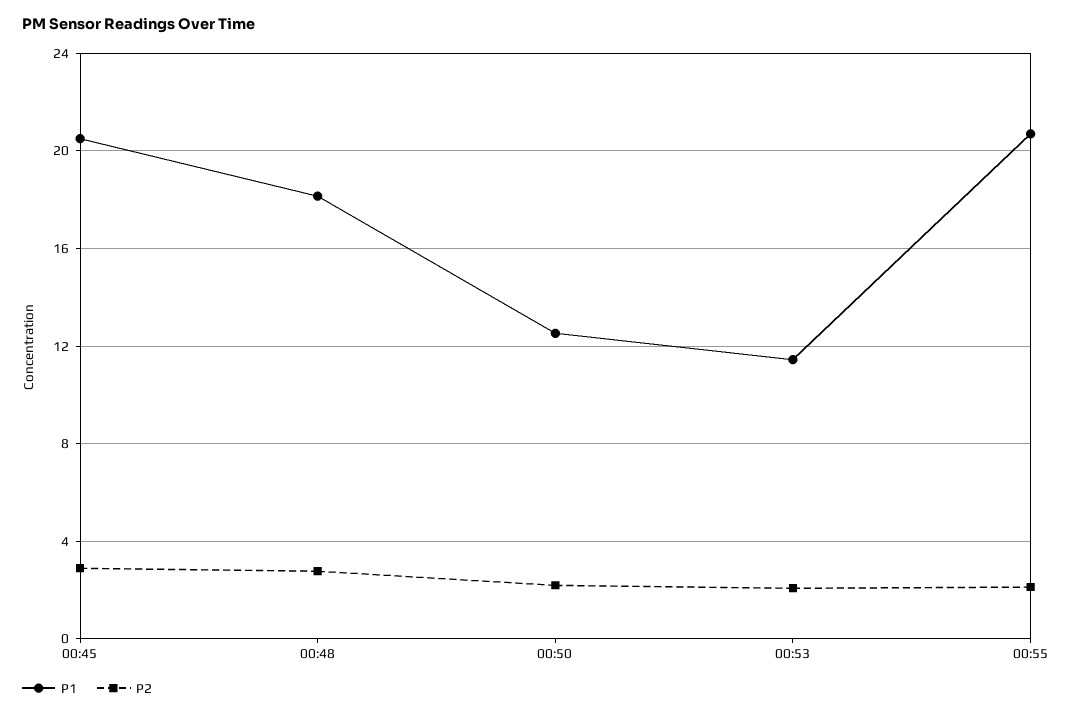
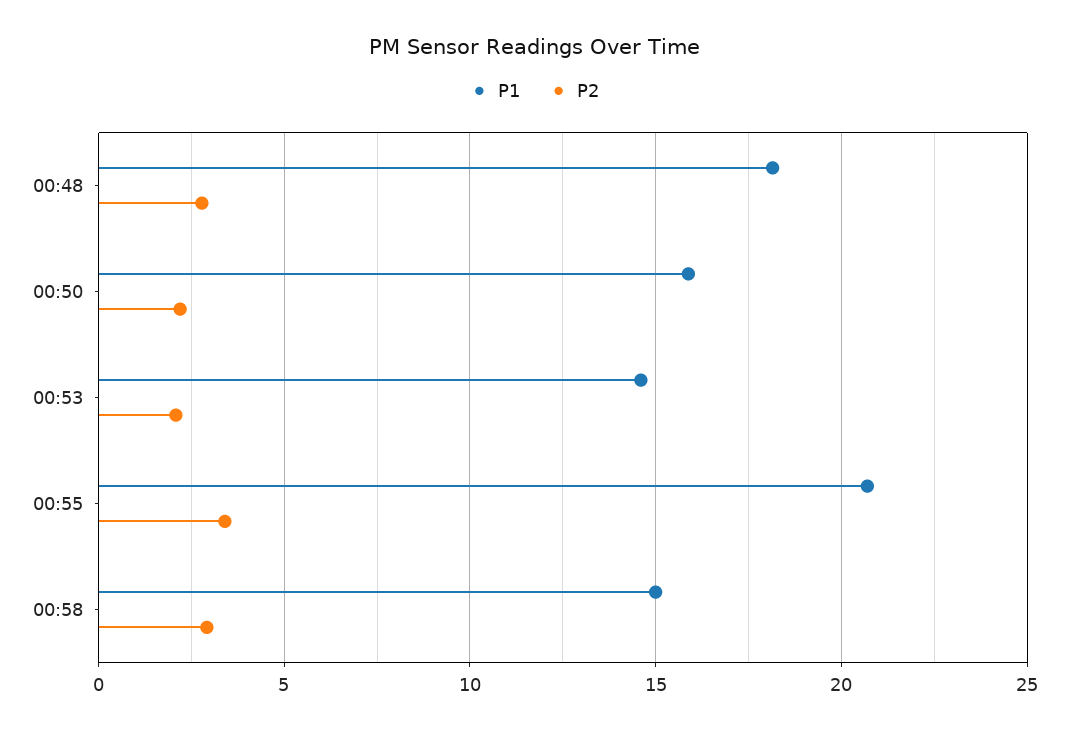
P1, 00:45: 20.5 -> none
P2, 00:45: 3 -> none
P1, 00:50: 12.5 -> 16
P1, 00:53: 11.5 -> 14.5
P2, 00:55: 2 -> 3.5
P1, 00:58: none -> 15
P2, 00:58: none -> 3

